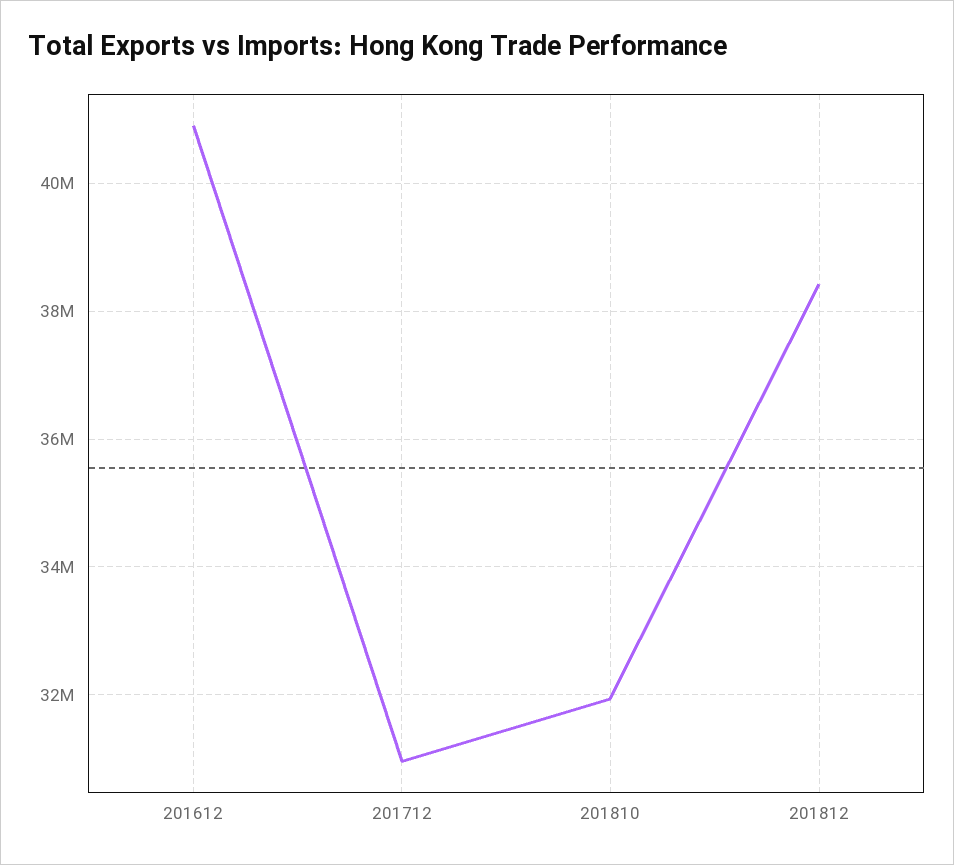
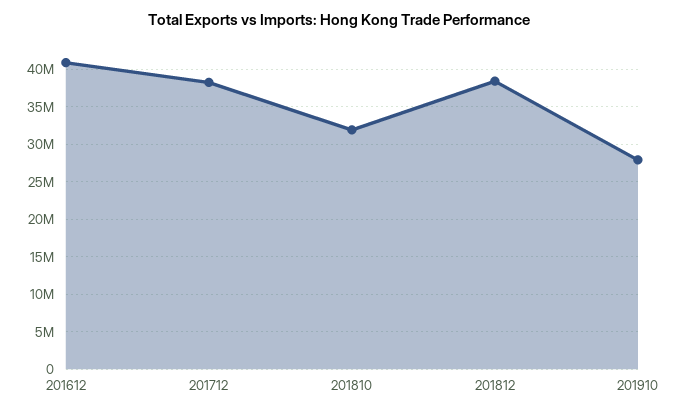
201712: 31000000 -> 38000000
201910: none -> 28000000

